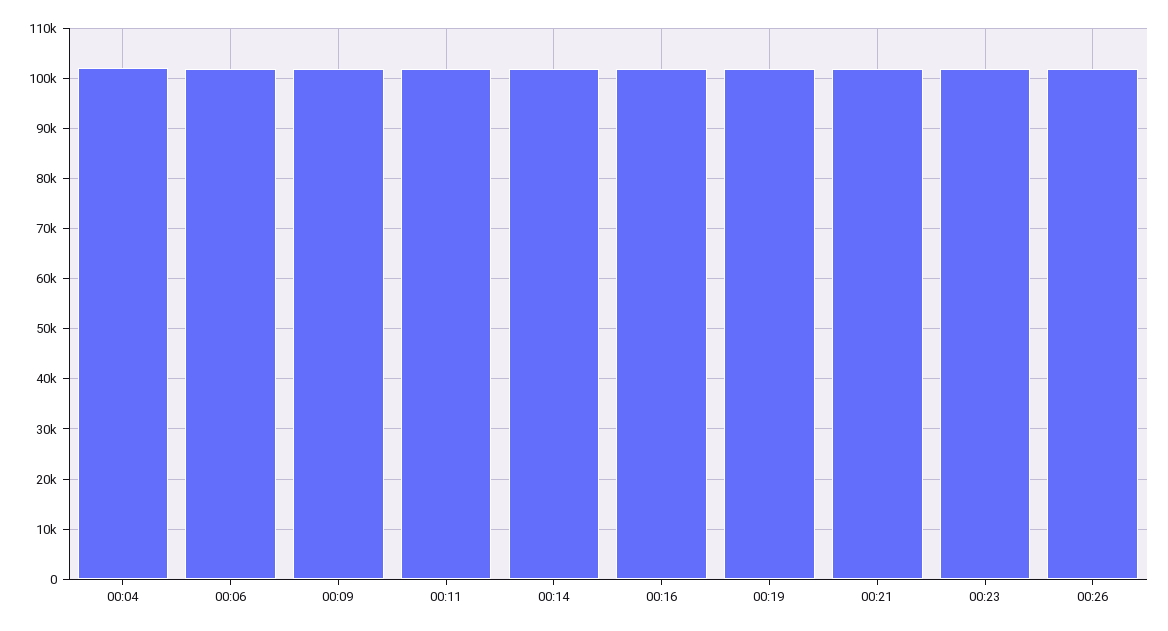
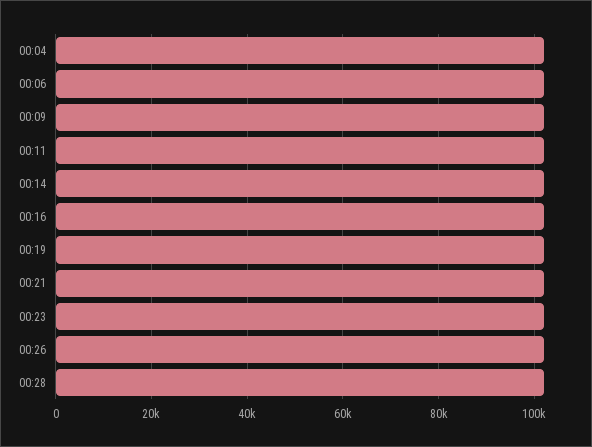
00:28: none -> 102000

